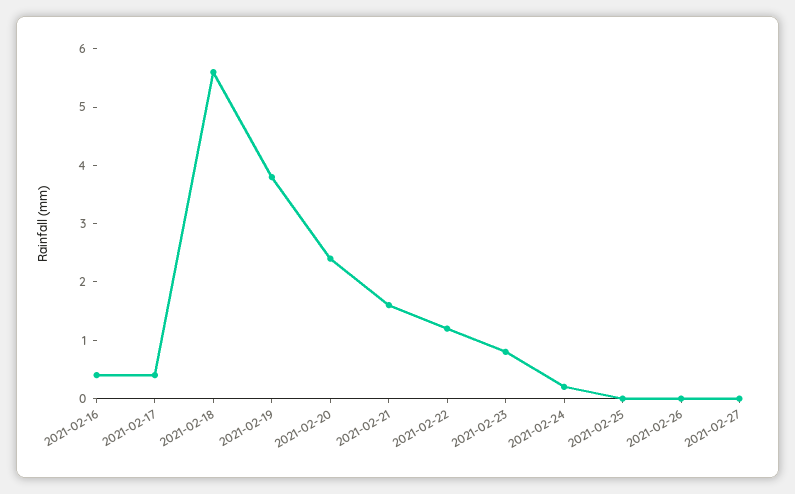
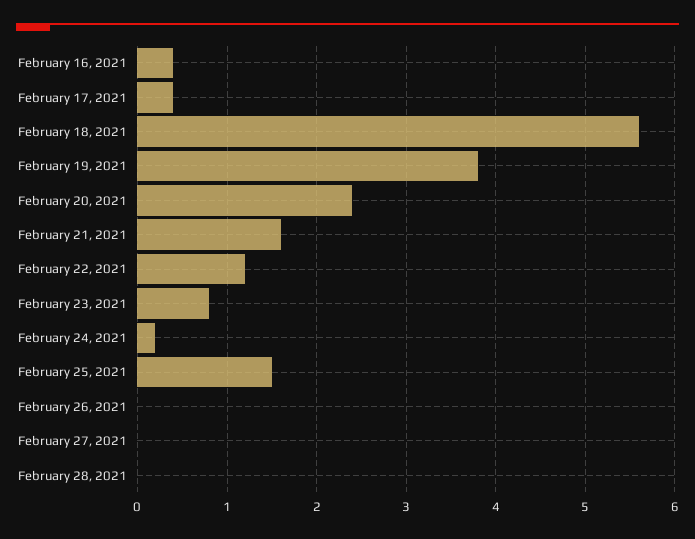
2021-02-25: 0 -> 1.5
February 28, 2021: none -> 0

